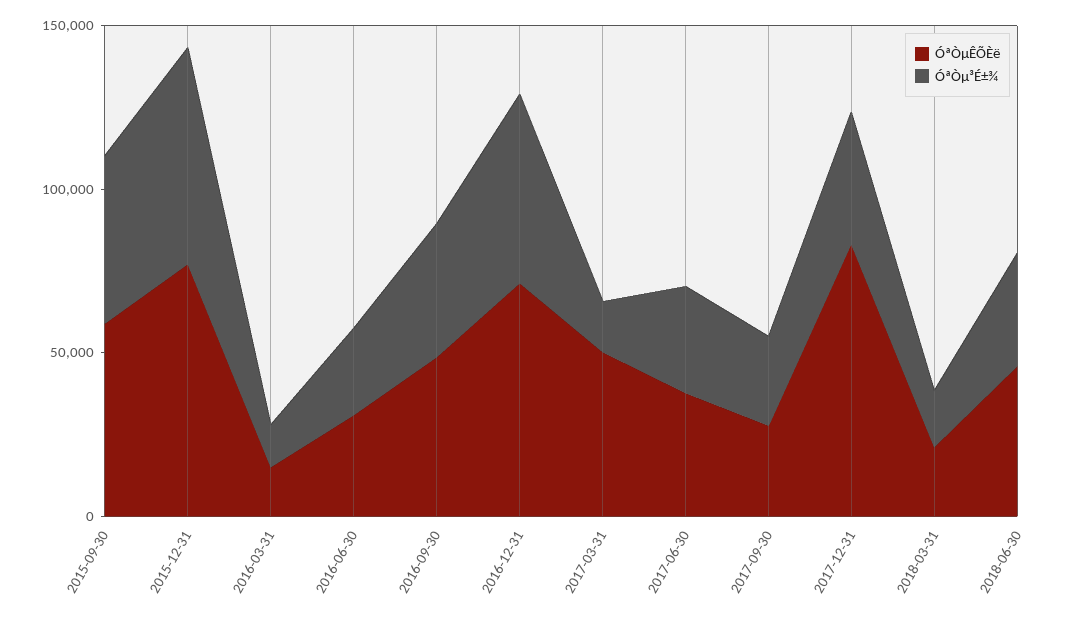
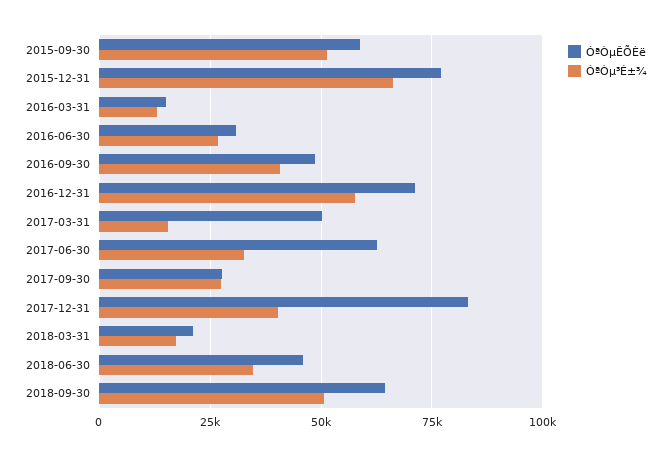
ÓªÒµÊÕÈë, 2017-06-30: 40000 -> 62500
ÓªÒµÊÕÈë, 2018-09-30: none -> 65000
ÓªÒµ³É±¾, 2018-09-30: none -> 50000

